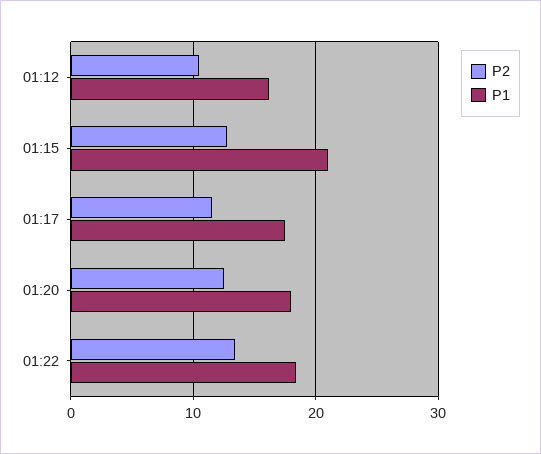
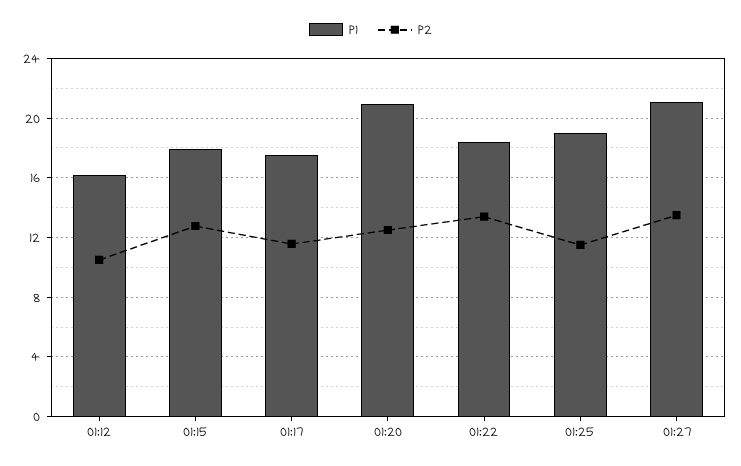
P1, 01:15: 21 -> 18
P1, 01:20: 18 -> 21
P1, 01:25: none -> 19
P2, 01:25: none -> 11.5
P1, 01:27: none -> 21
P2, 01:27: none -> 13.5

